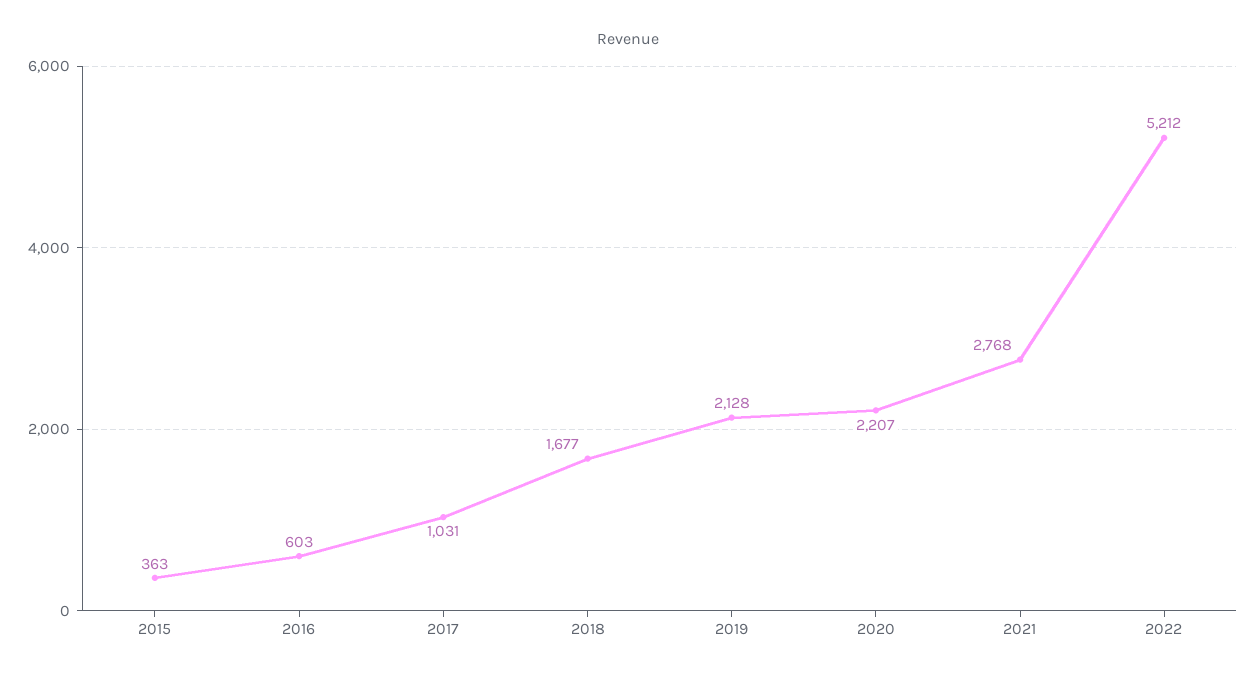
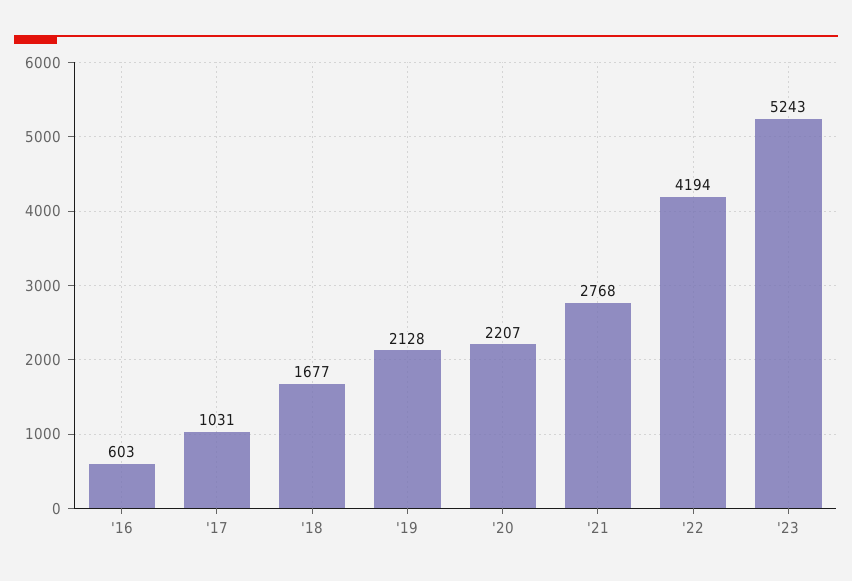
2015: 363 -> none
2022: 5212 -> 4194
'23: none -> 5243

